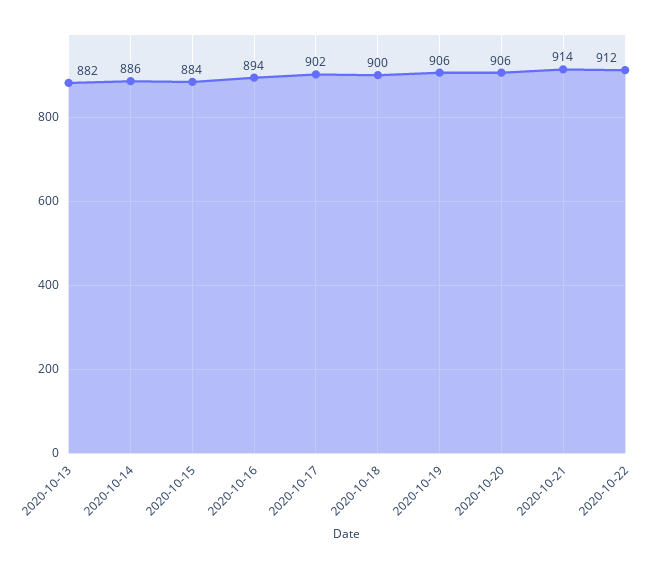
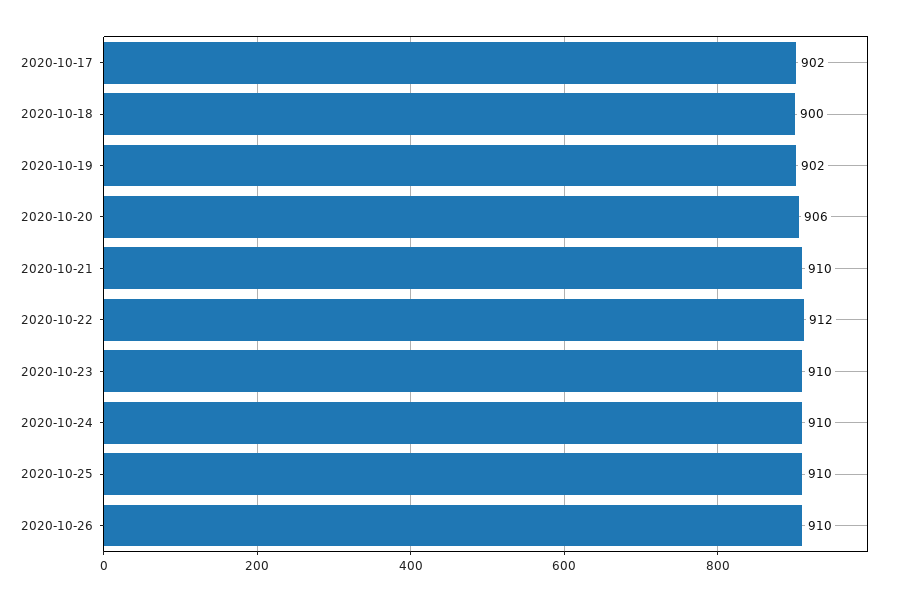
2020-10-13: 882 -> none
2020-10-14: 886 -> none
2020-10-15: 884 -> none
2020-10-16: 894 -> none
2020-10-19: 906 -> 902
2020-10-21: 914 -> 910
2020-10-23: none -> 910
2020-10-24: none -> 910
2020-10-25: none -> 910
2020-10-26: none -> 910

